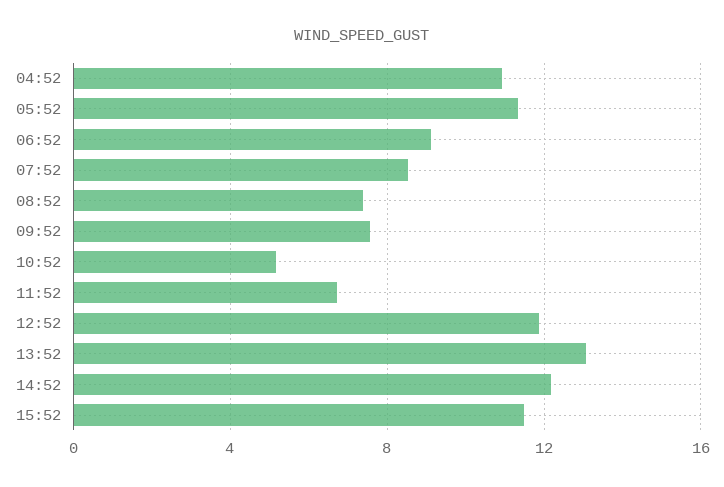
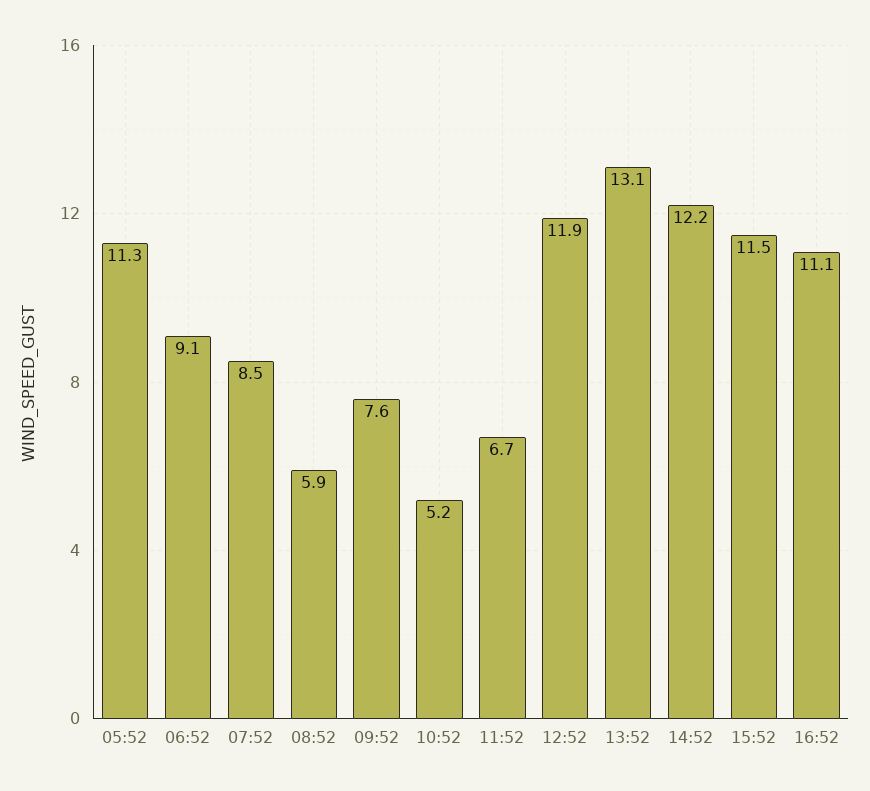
04:52: 11 -> none
08:52: 7.5 -> 5.9
16:52: none -> 11.1

